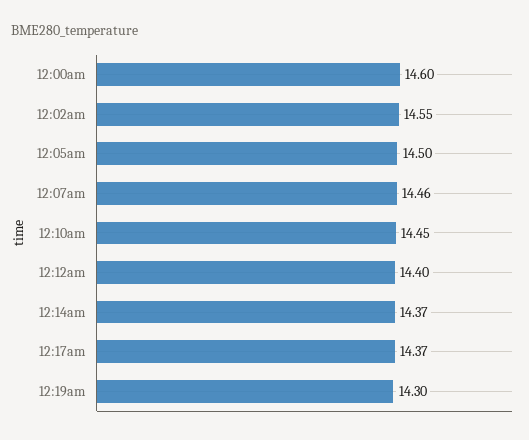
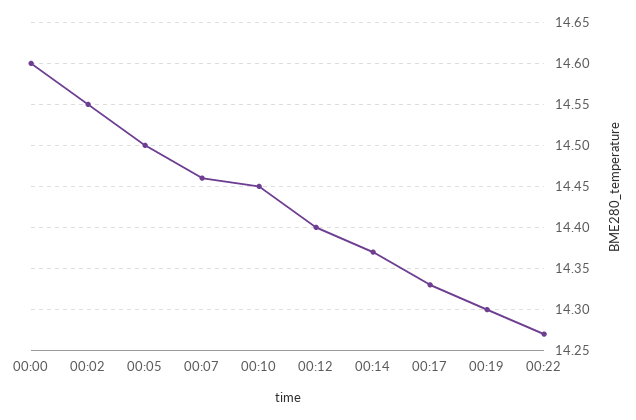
12:17am: 14.37 -> 14.33
00:22: none -> 14.27

